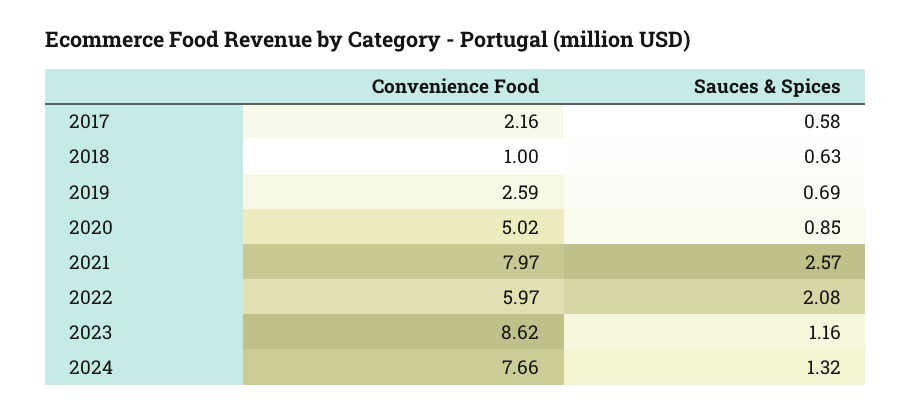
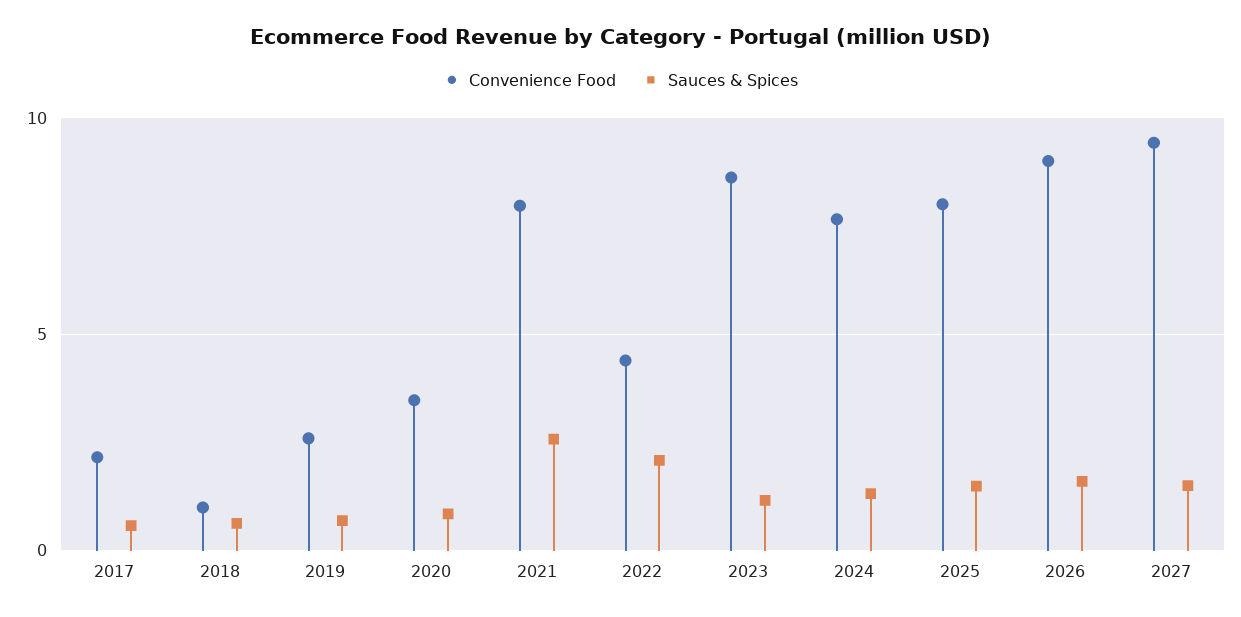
Convenience Food, 2020: 5.02 -> 3.5
Convenience Food, 2022: 5.97 -> 4.5
Convenience Food, 2025: none -> 8
Sauces & Spices, 2025: none -> 1.5
Convenience Food, 2026: none -> 9
Sauces & Spices, 2026: none -> 1.5
Convenience Food, 2027: none -> 9.5
Sauces & Spices, 2027: none -> 1.5

